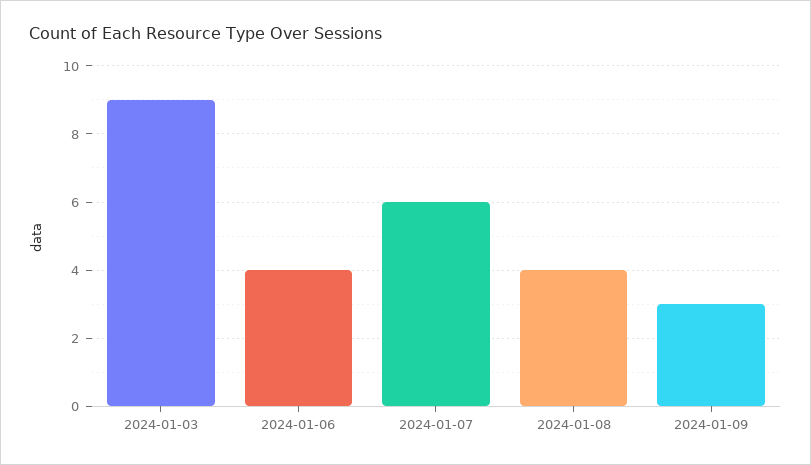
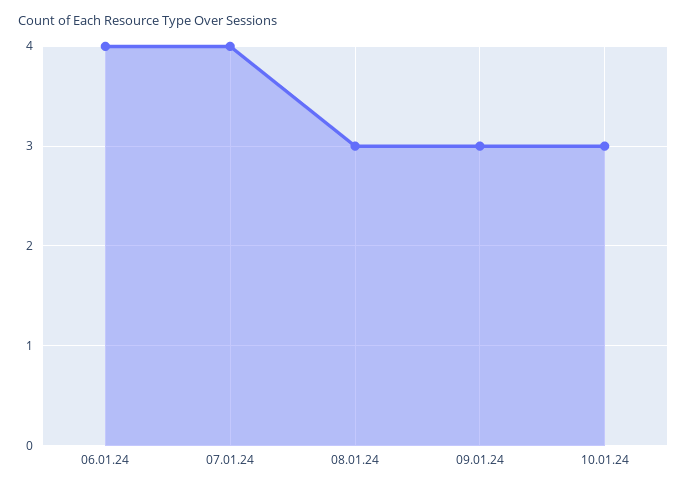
2024-01-03: 9 -> none
2024-01-07: 6 -> 4
2024-01-08: 4 -> 3
10.01.24: none -> 3

